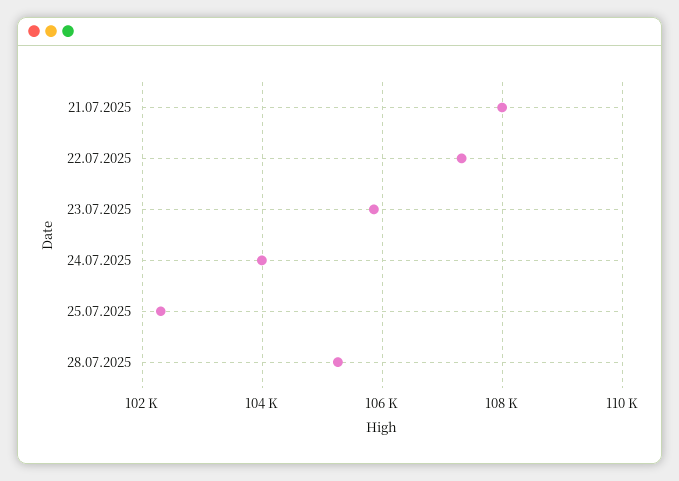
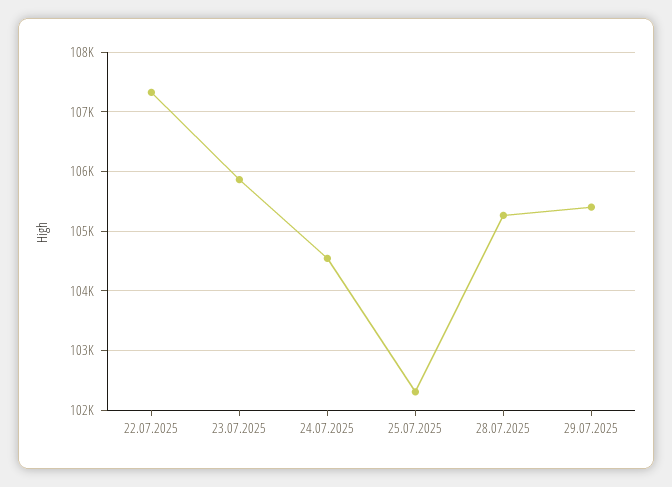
21.07.2025: 108000 -> none
24.07.2025: 104000 -> 104600
29.07.2025: none -> 105400

